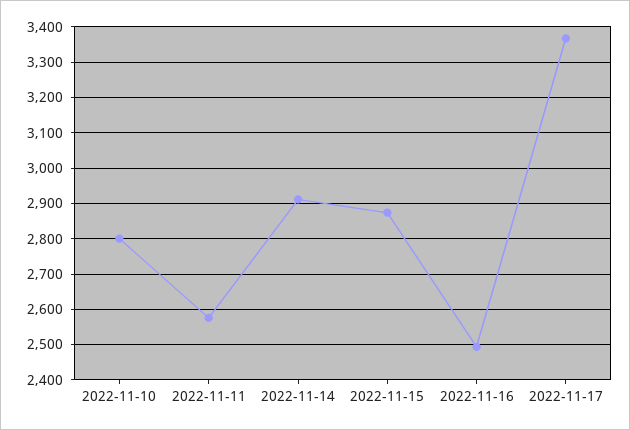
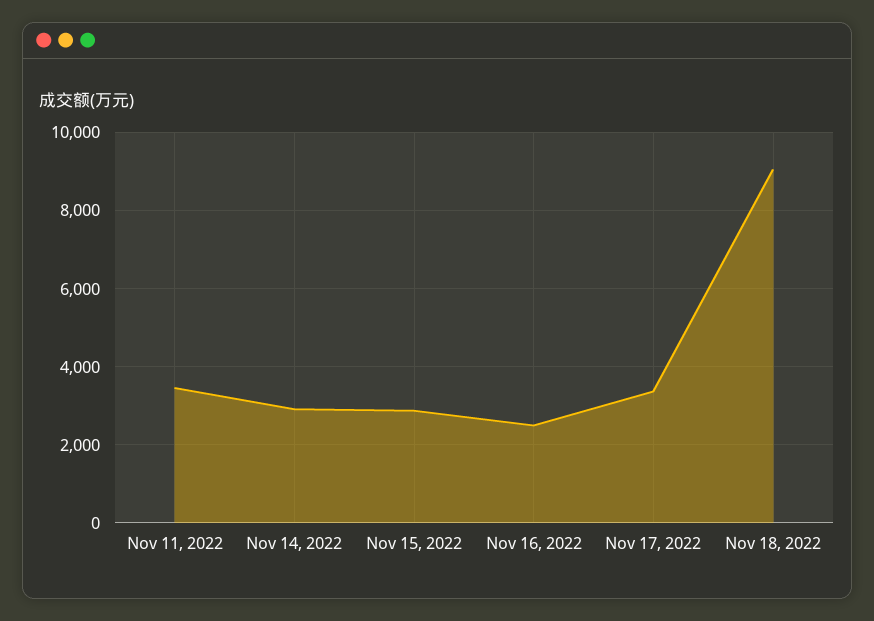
2022-11-10: 2800 -> none
2022-11-11: 2580 -> 3400
Nov 18, 2022: none -> 9000

